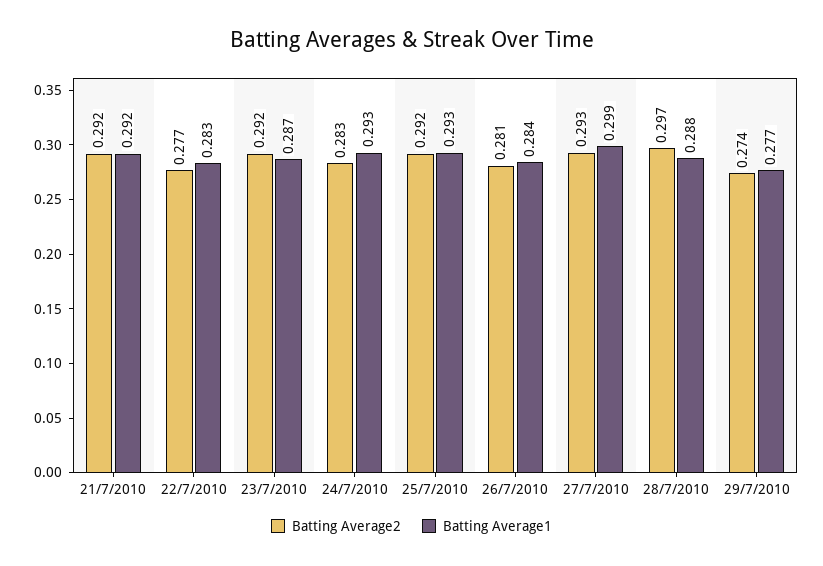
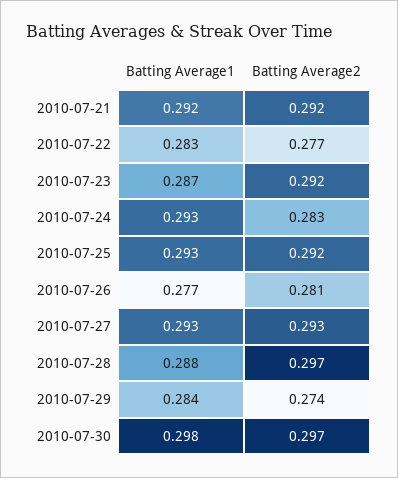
Batting Average1, 26/7/2010: 0.284 -> 0.277
Batting Average1, 27/7/2010: 0.299 -> 0.293
Batting Average1, 29/7/2010: 0.277 -> 0.284
Batting Average1, 2010-07-30: none -> 0.298
Batting Average2, 2010-07-30: none -> 0.297

